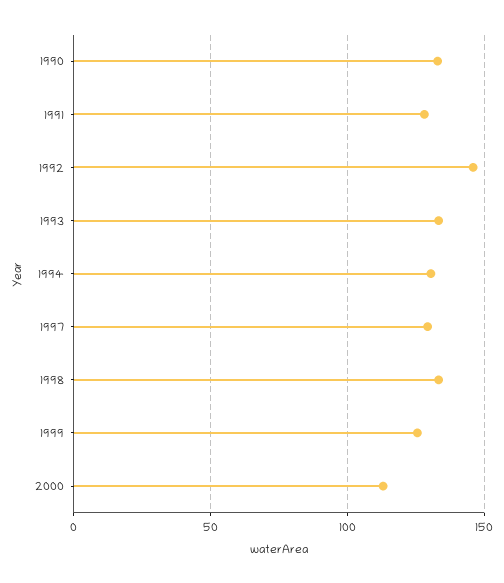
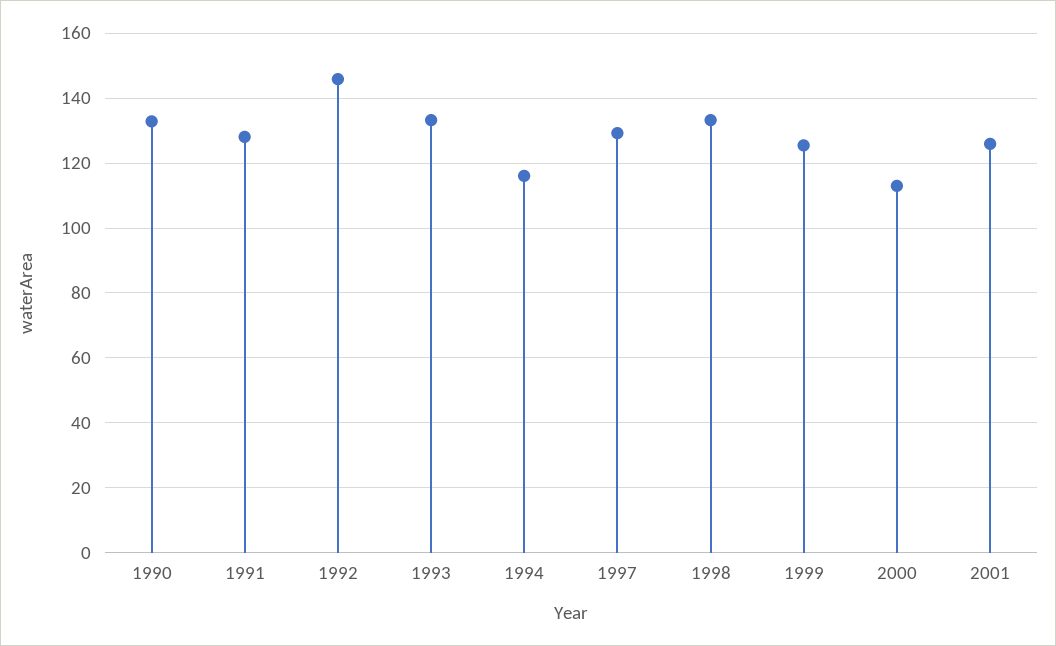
1994: 130 -> 116
2001: none -> 126

